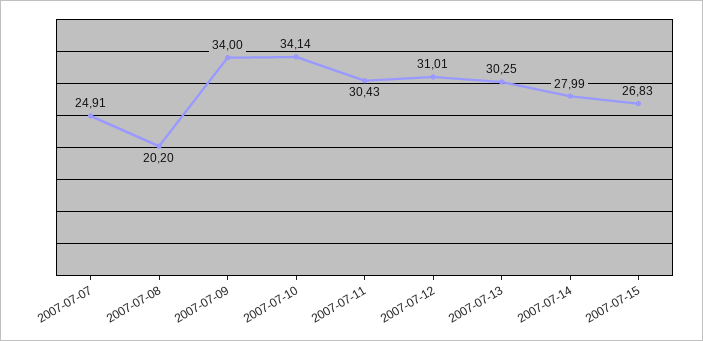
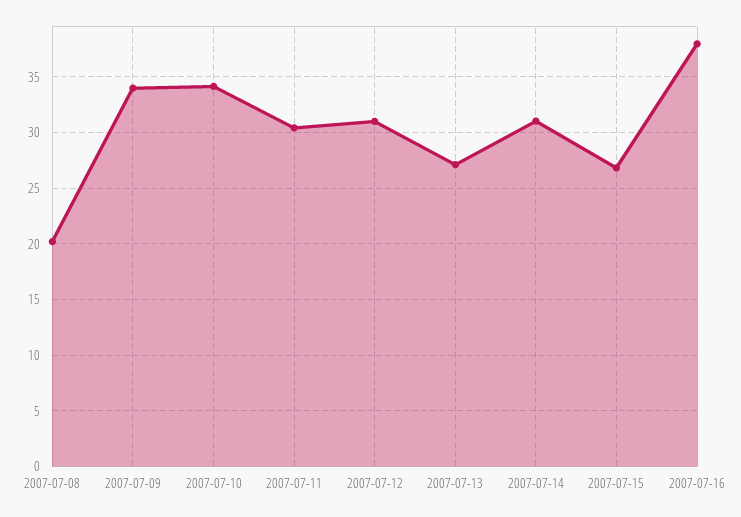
2007-07-07: 24.91 -> none
2007-07-13: 30.25 -> 27
2007-07-14: 27.99 -> 31
2007-07-16: none -> 38

